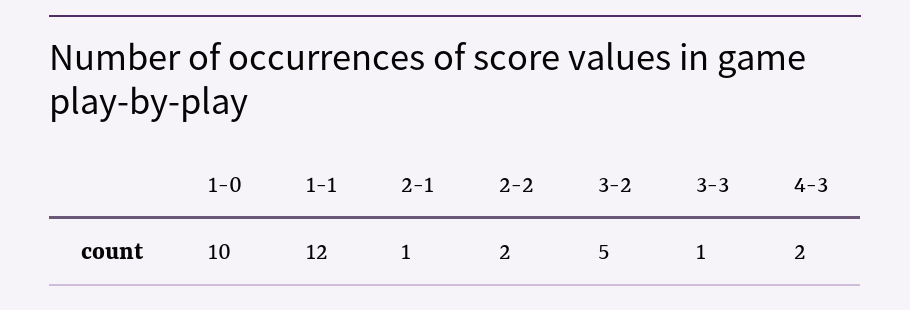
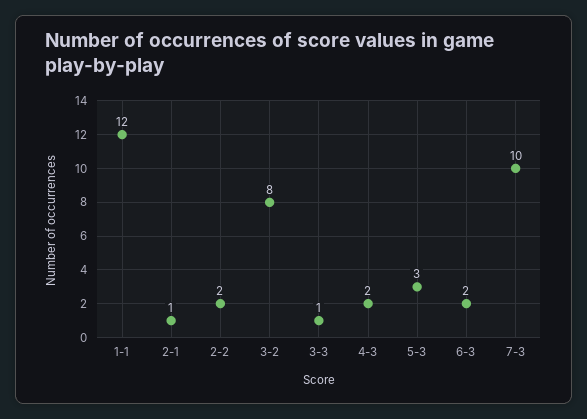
1-0: 10 -> none
3-2: 5 -> 8
5-3: none -> 3
6-3: none -> 2
7-3: none -> 10

